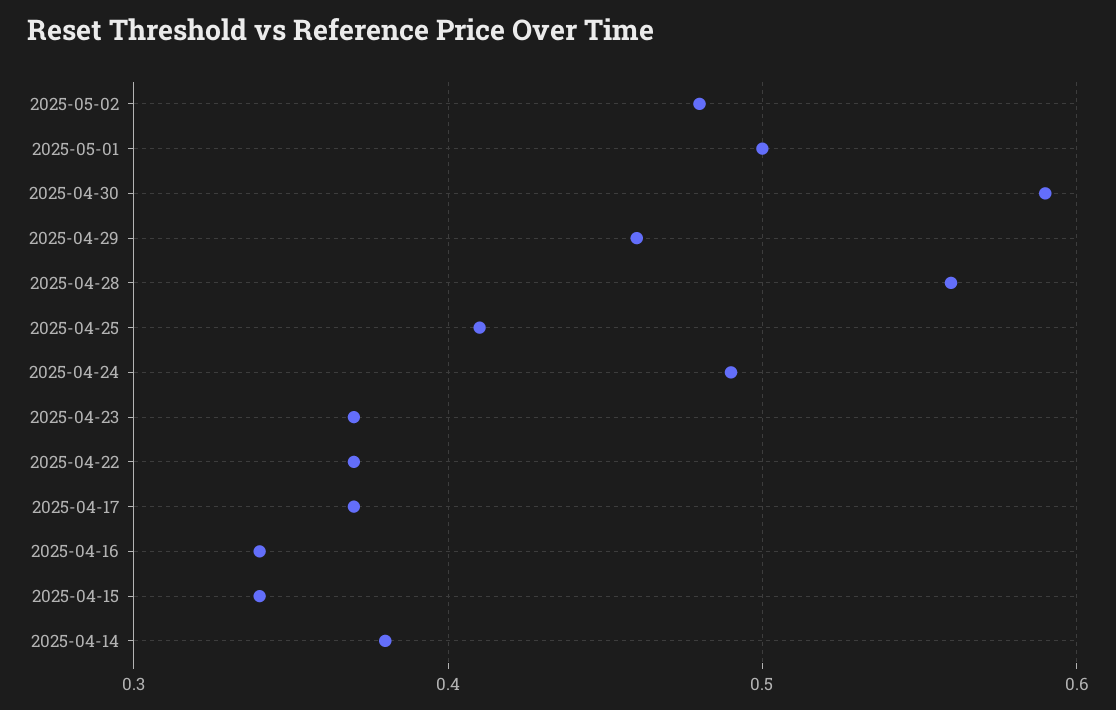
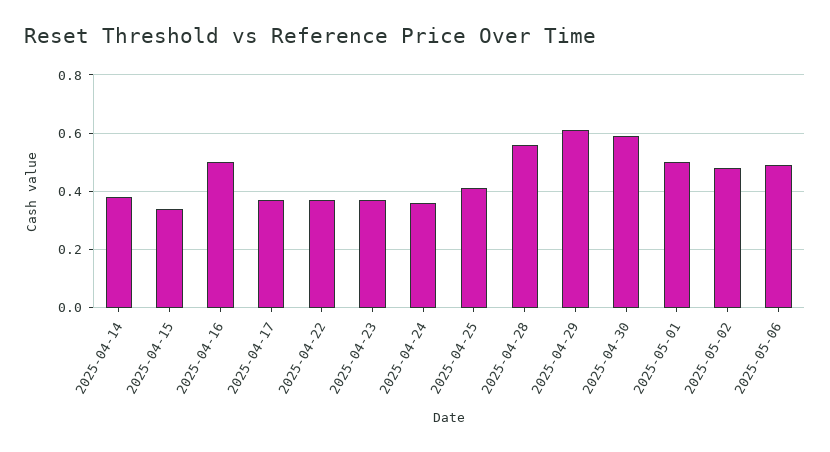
2025-04-29: 0.46 -> 0.6
2025-04-24: 0.49 -> 0.35
2025-04-16: 0.34 -> 0.5
2025-05-06: none -> 0.5

